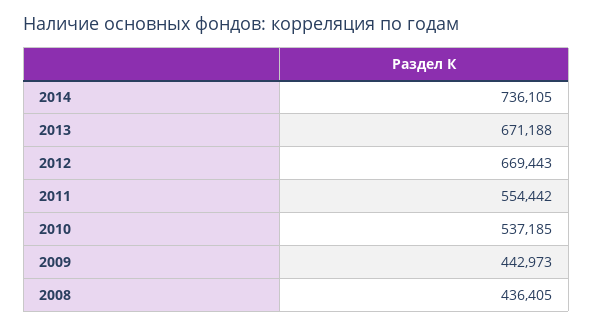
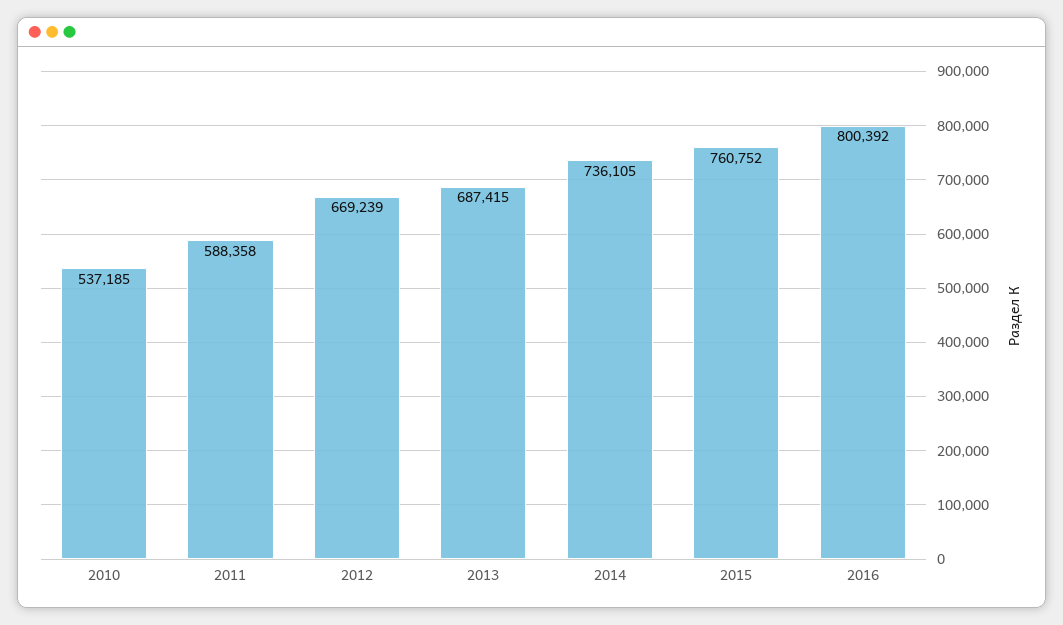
2013: 671188 -> 687415
2012: 669443 -> 669239
2011: 554442 -> 588358
2009: 442973 -> none
2008: 436405 -> none
2015: none -> 760752
2016: none -> 800392

